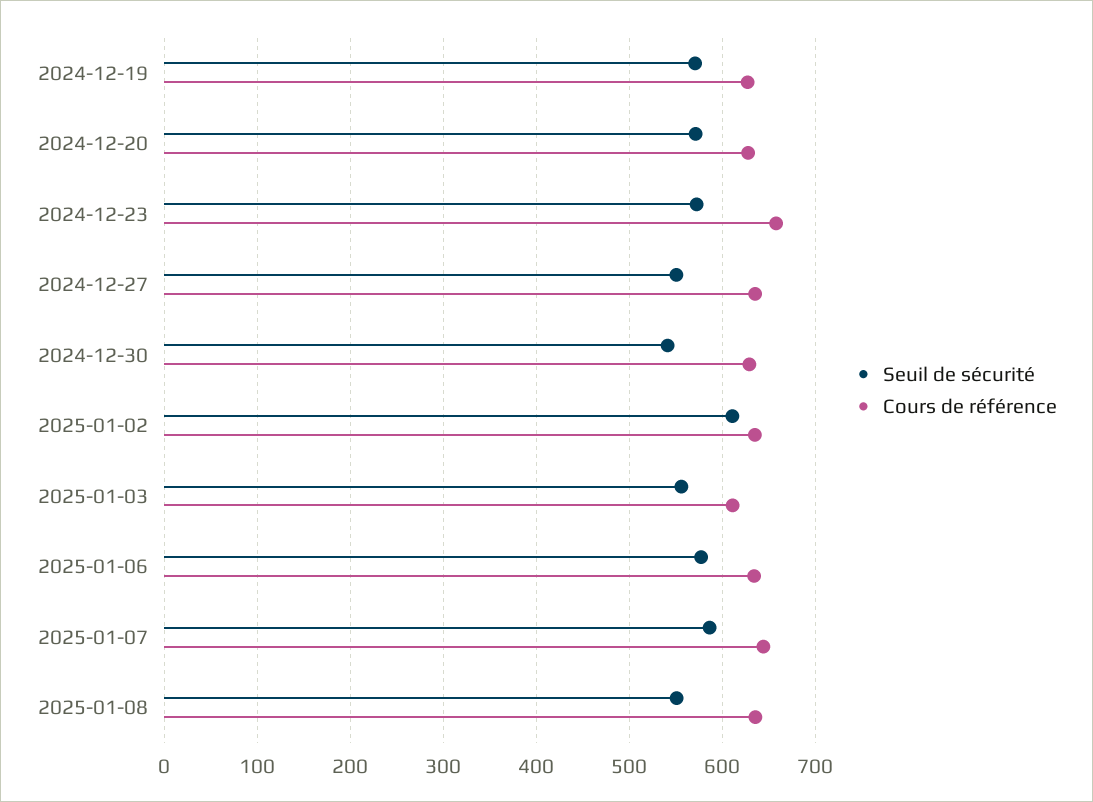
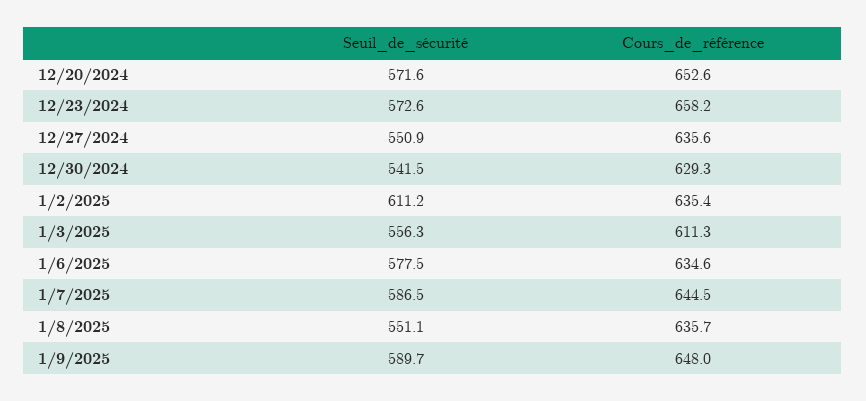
Seuil de sécurité, 2024-12-19: 570 -> none
Cours de référence, 2024-12-19: 630 -> none
Cours de référence, 2024-12-20: 630 -> 652.6
Seuil de sécurité, 1/9/2025: none -> 589.7
Cours de référence, 1/9/2025: none -> 648

